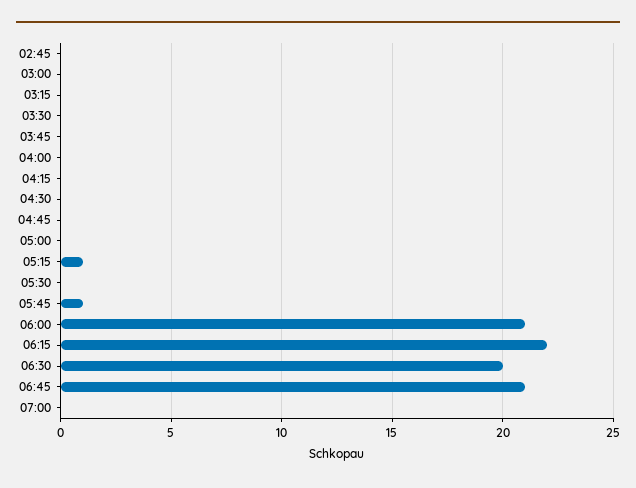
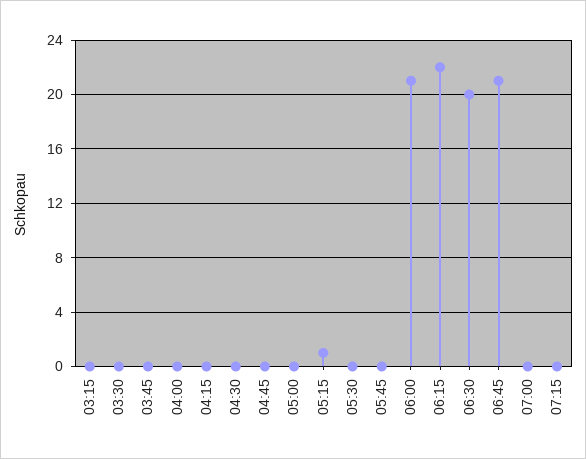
02:45: 0 -> none
03:00: 0 -> none
05:45: 1 -> 0
07:15: none -> 0

